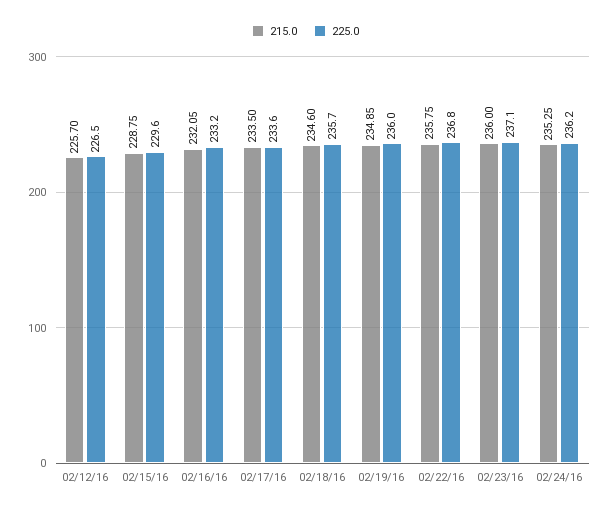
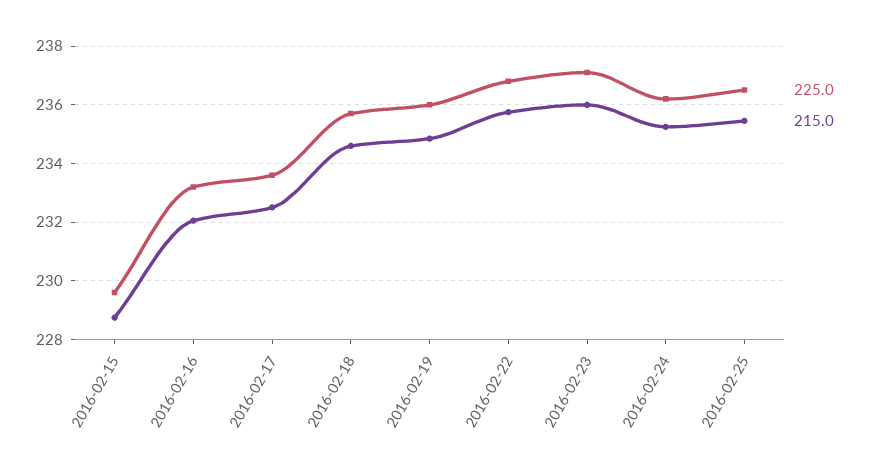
215.0, 02/12/16: 225.7 -> none
225.0, 02/12/16: 226.5 -> none
215.0, 02/17/16: 233.5 -> 232.5
225.0, 2016-02-25: none -> 236.5
215.0, 2016-02-25: none -> 235.5

